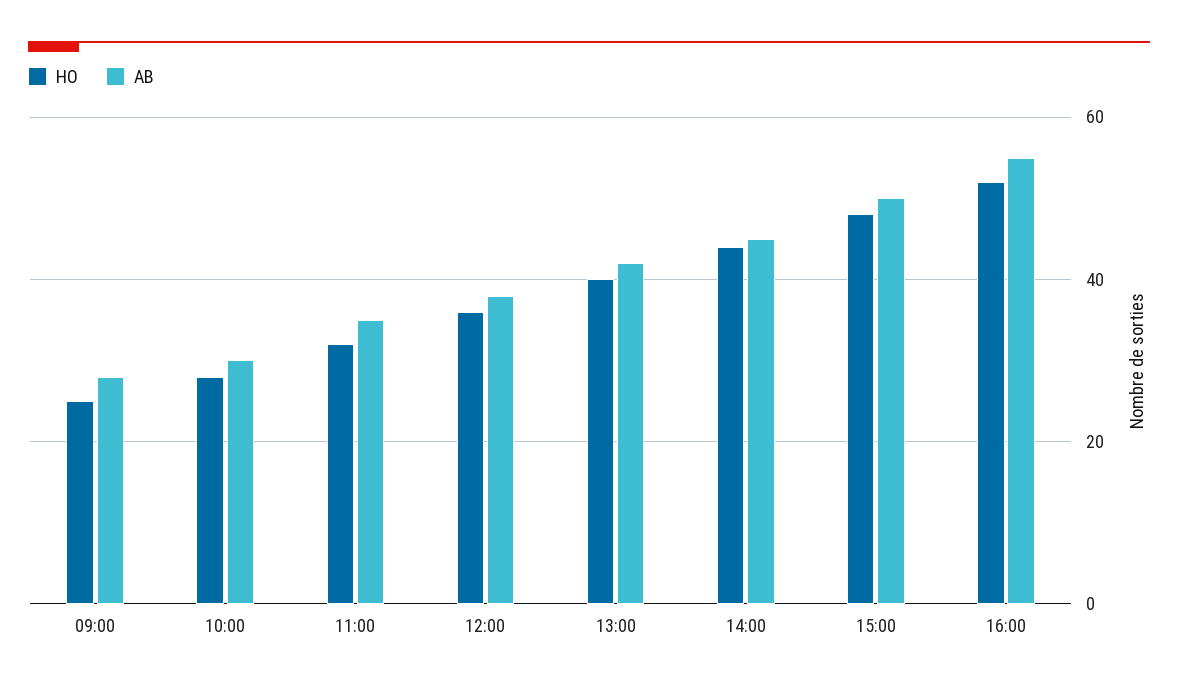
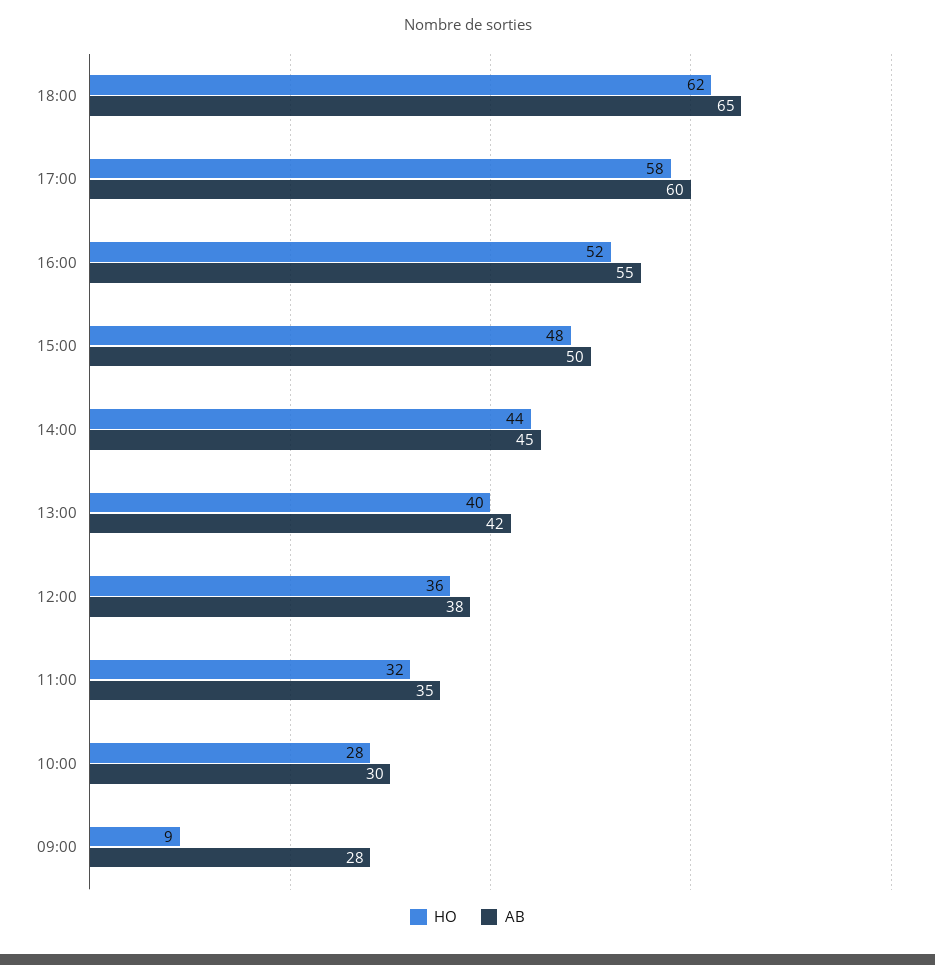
HO, 09:00: 25 -> 9
HO, 18:00: none -> 62
AB, 18:00: none -> 65
HO, 17:00: none -> 58
AB, 17:00: none -> 60

